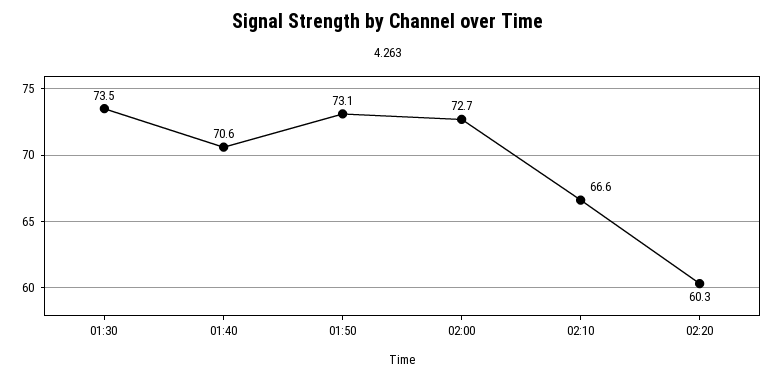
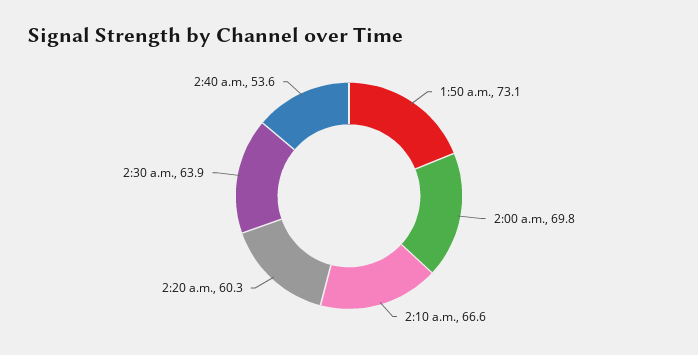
01:30: 73.5 -> none
01:40: 70.6 -> none
02:00: 72.7 -> 69.8
2:30 a.m.: none -> 63.9
2:40 a.m.: none -> 53.6

